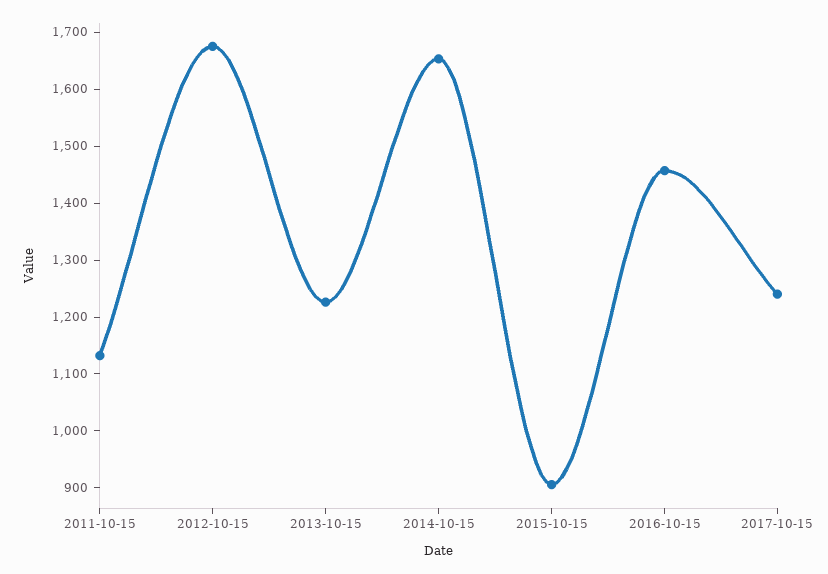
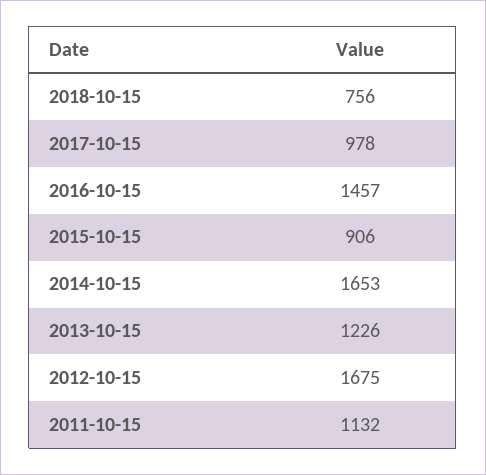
2017-10-15: 1240 -> 978
2018-10-15: none -> 756

